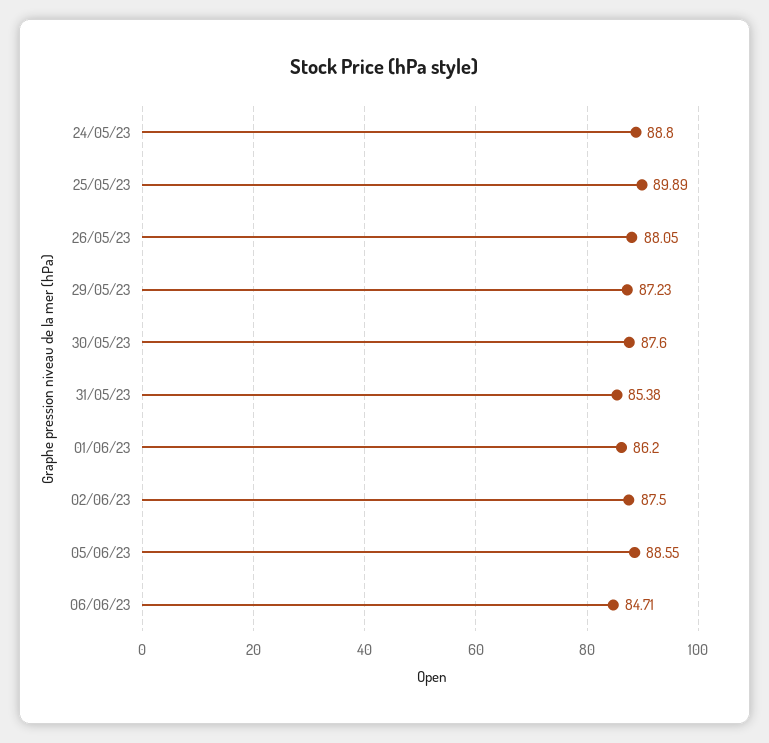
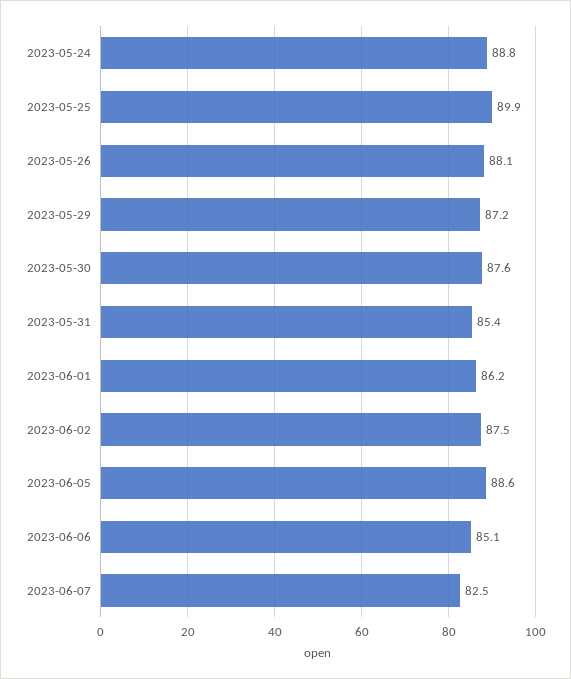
06/06/23: 84.71 -> 85.1
2023-06-07: none -> 82.5

